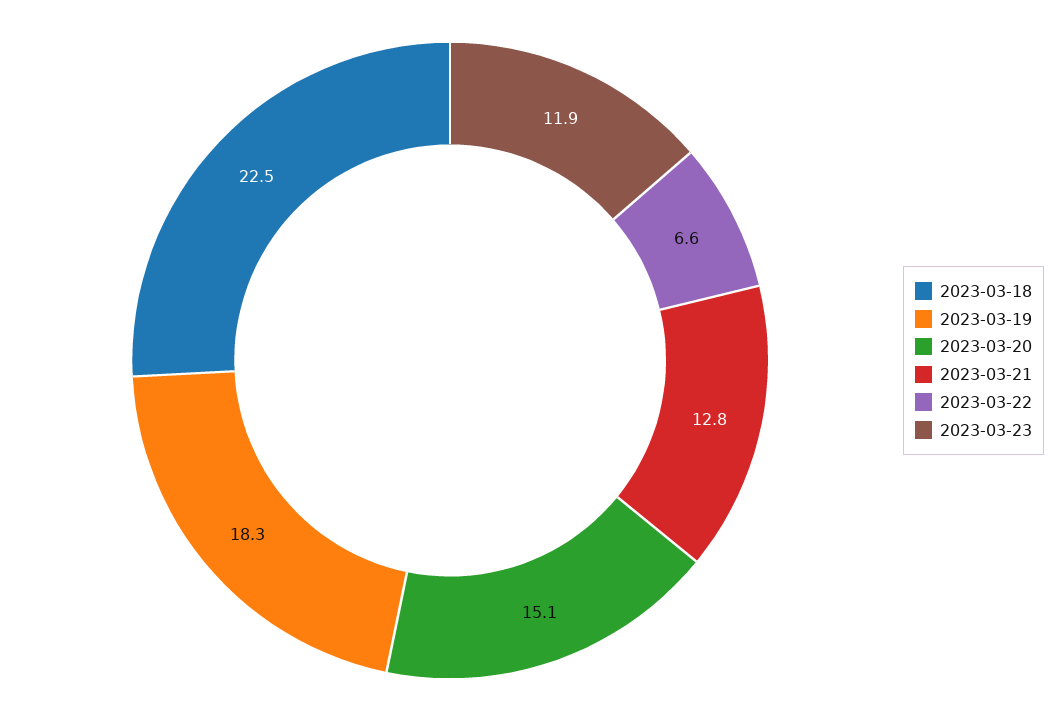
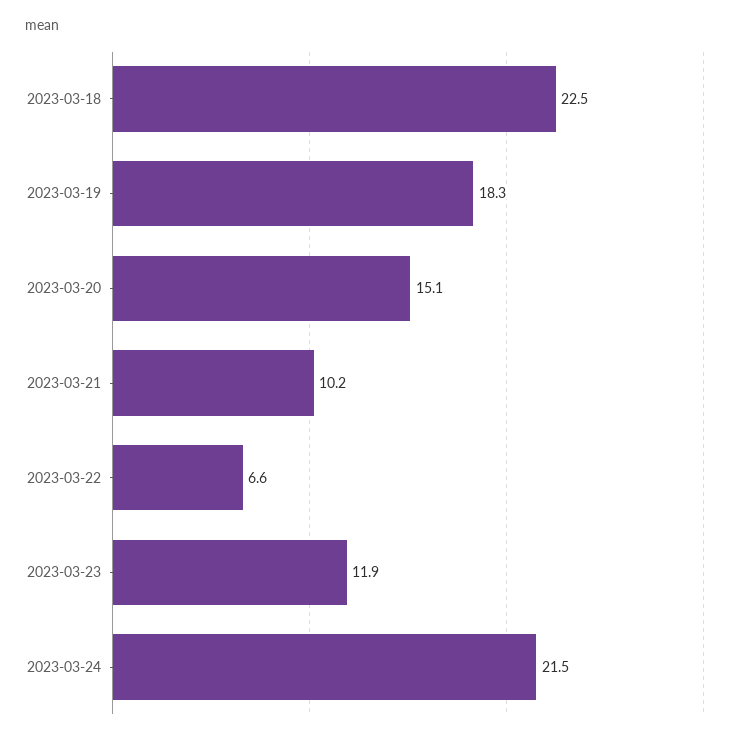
2023-03-21: 12.8 -> 10.2
2023-03-24: none -> 21.5

